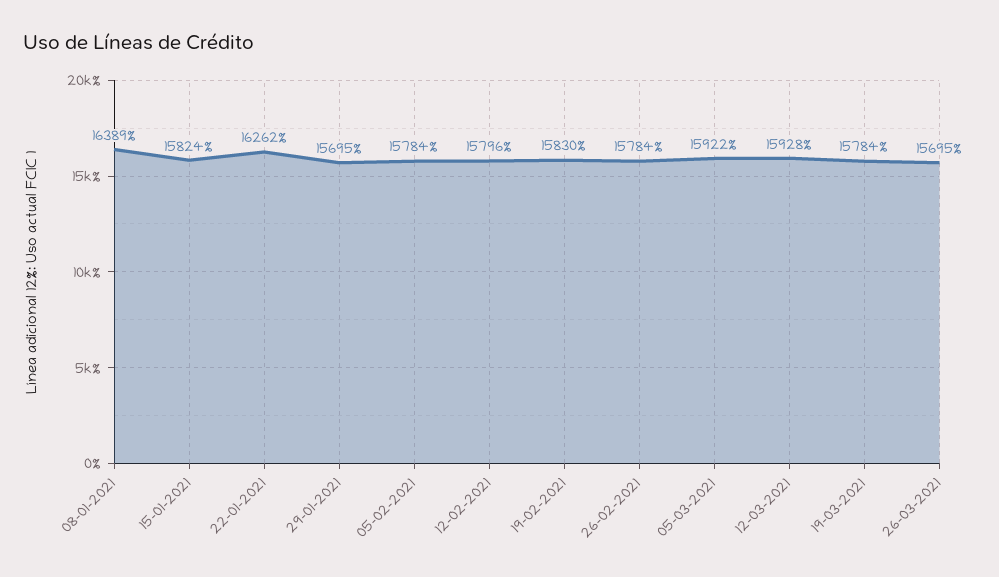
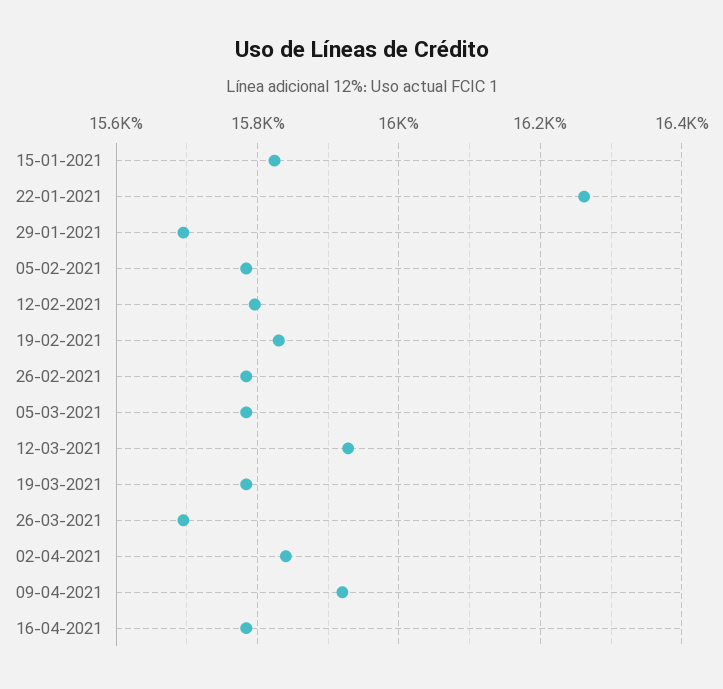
08-01-2021: 16389 -> none
05-03-2021: 15922 -> 15780
02-04-2021: none -> 15840
09-04-2021: none -> 15920
16-04-2021: none -> 15780

